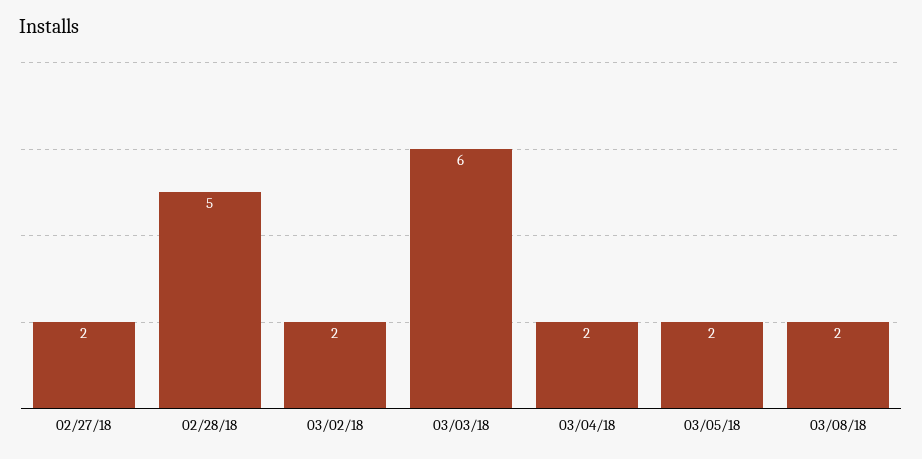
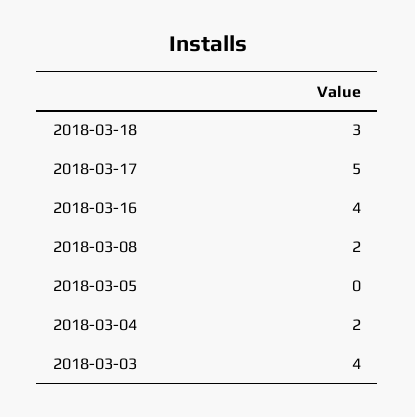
02/27/18: 2 -> none
02/28/18: 5 -> none
03/02/18: 2 -> none
03/03/18: 6 -> 4
03/05/18: 2 -> 0
2018-03-18: none -> 3
2018-03-17: none -> 5
2018-03-16: none -> 4

